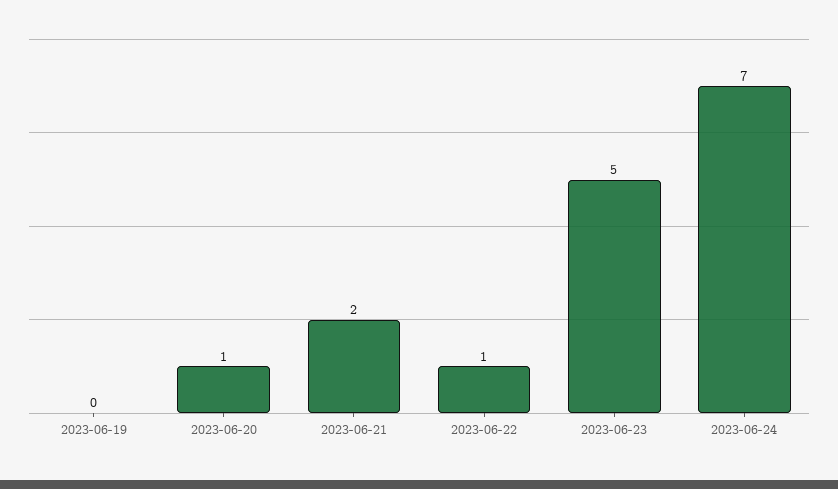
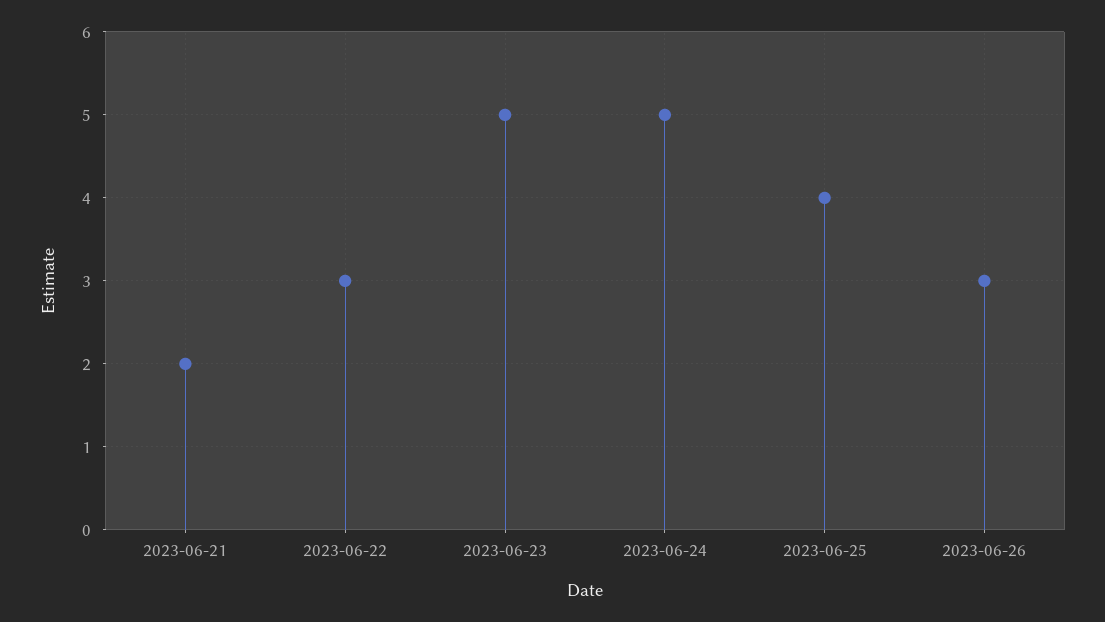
2023-06-19: 0 -> none
2023-06-20: 1 -> none
2023-06-22: 1 -> 3
2023-06-24: 7 -> 5
2023-06-25: none -> 4
2023-06-26: none -> 3

